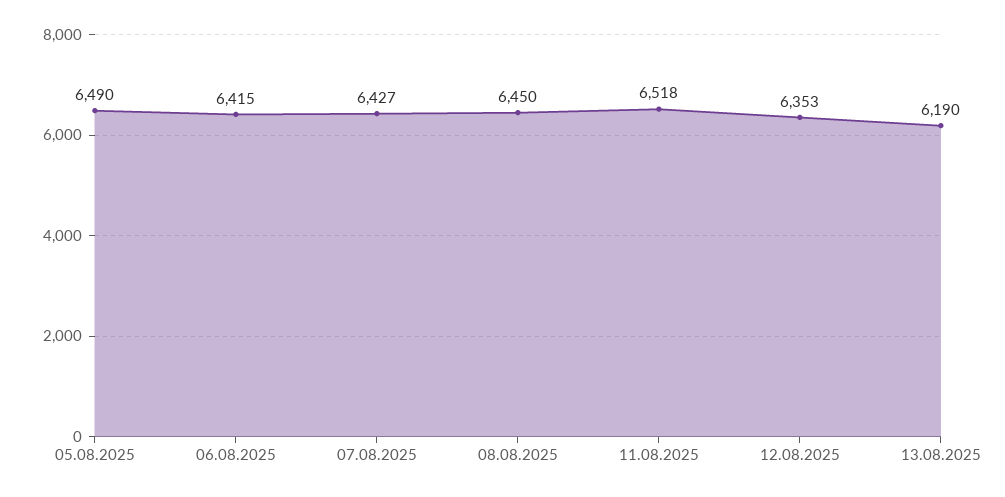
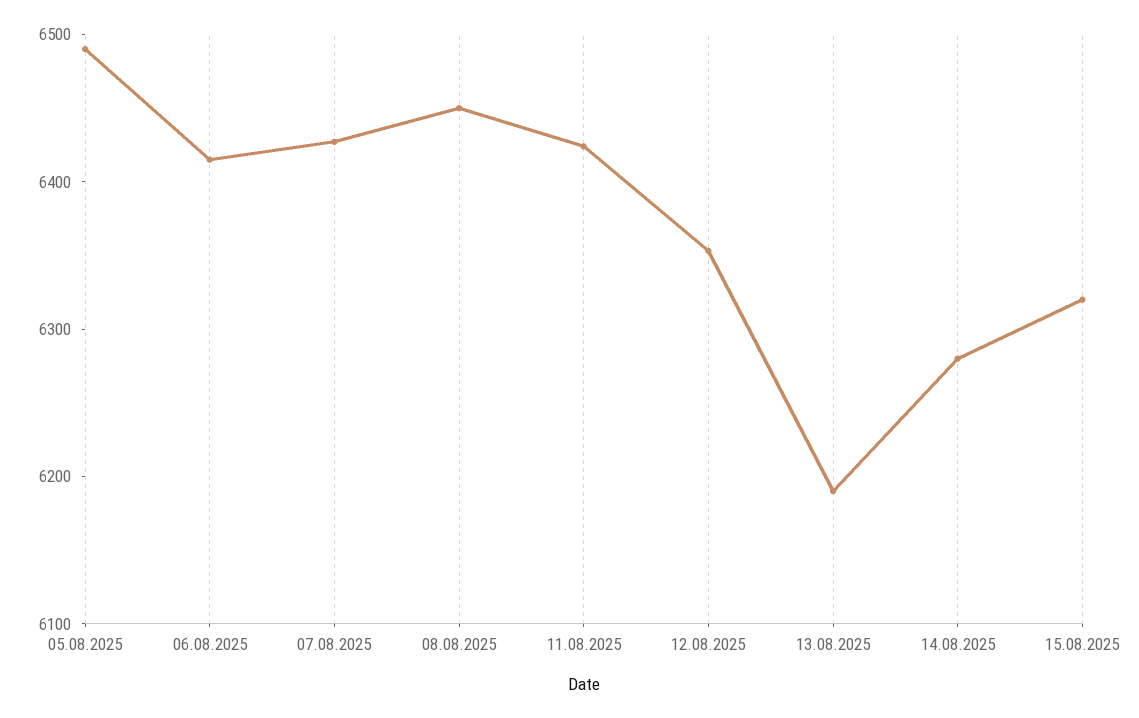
11.08.2025: 6518 -> 6420
14.08.2025: none -> 6280
15.08.2025: none -> 6320

